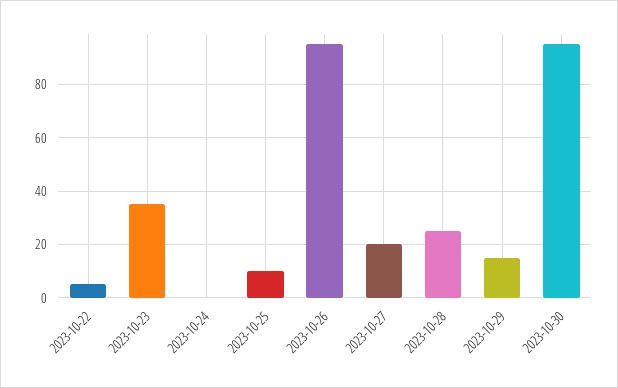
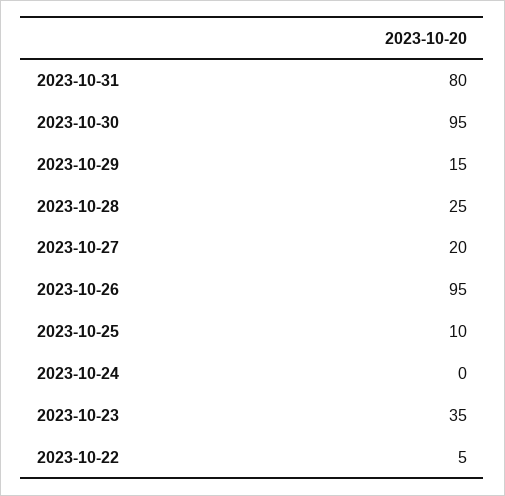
2023-10-31: none -> 80

